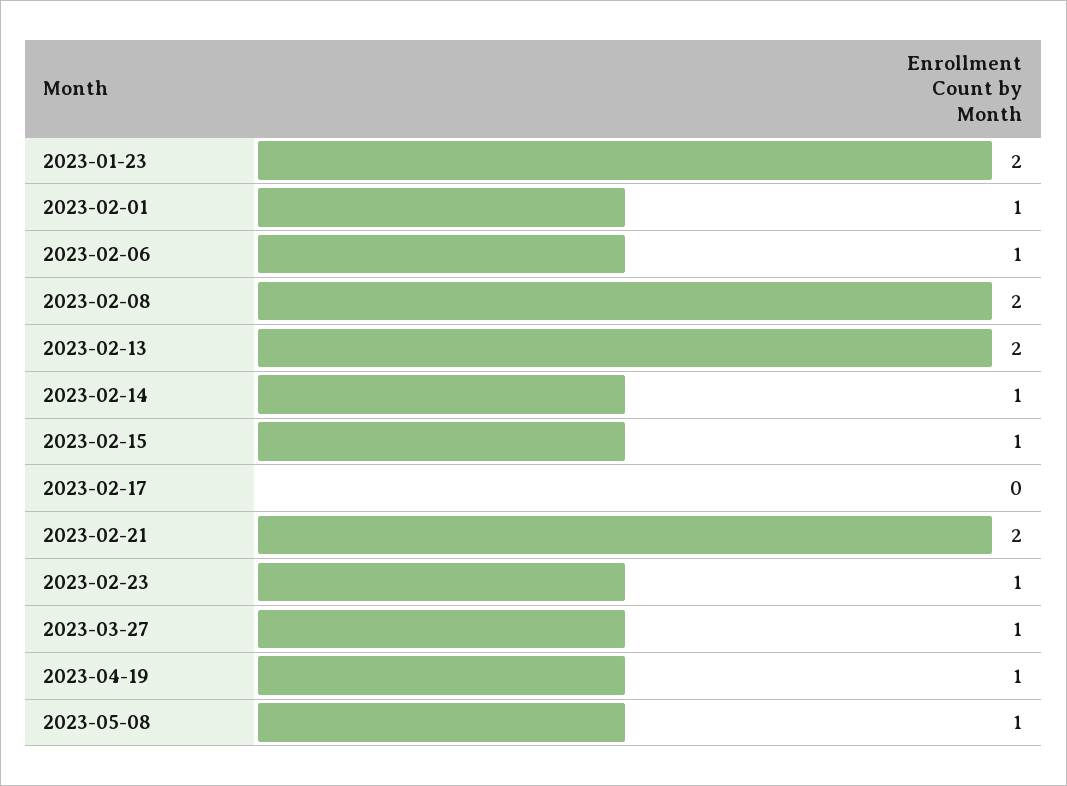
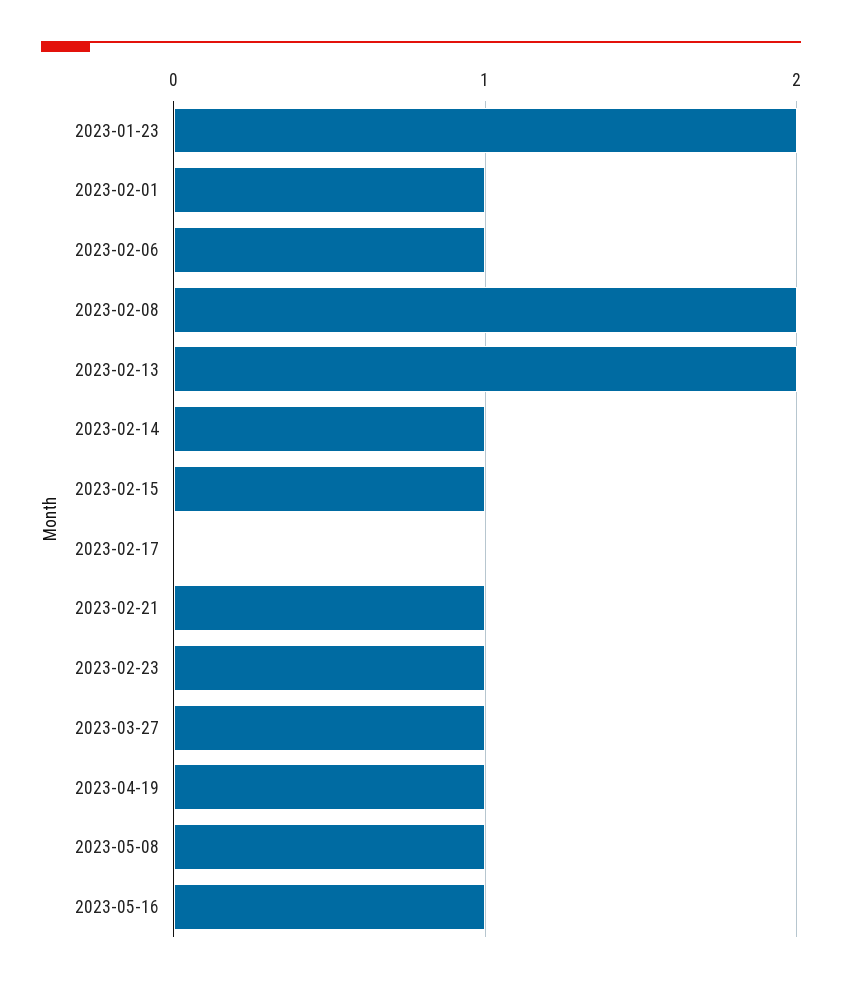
2023-02-21: 2 -> 1
2023-05-16: none -> 1

